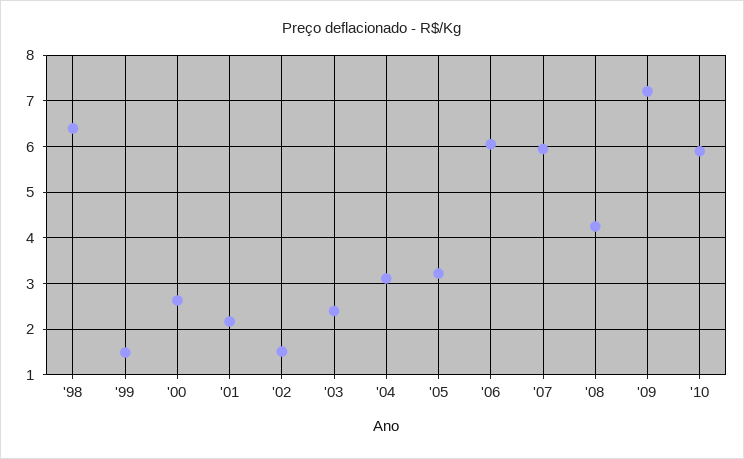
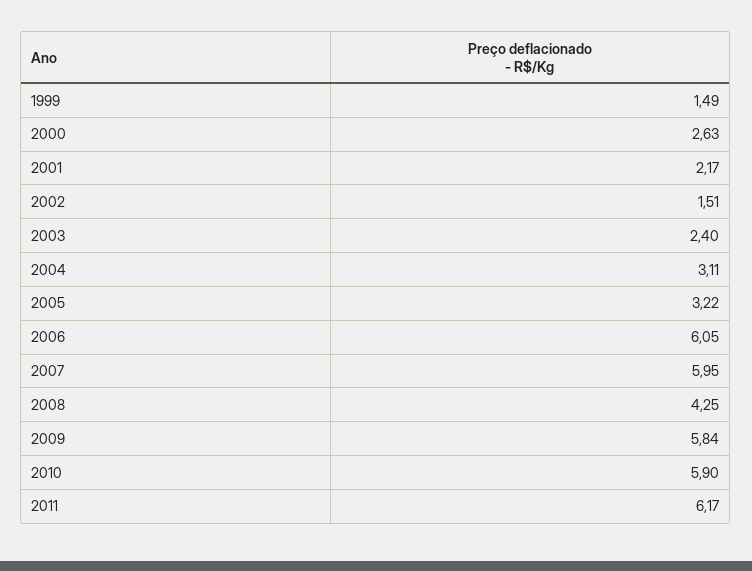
'98: 6.4 -> none
'09: 7.2 -> 5.84
2011: none -> 6.17

